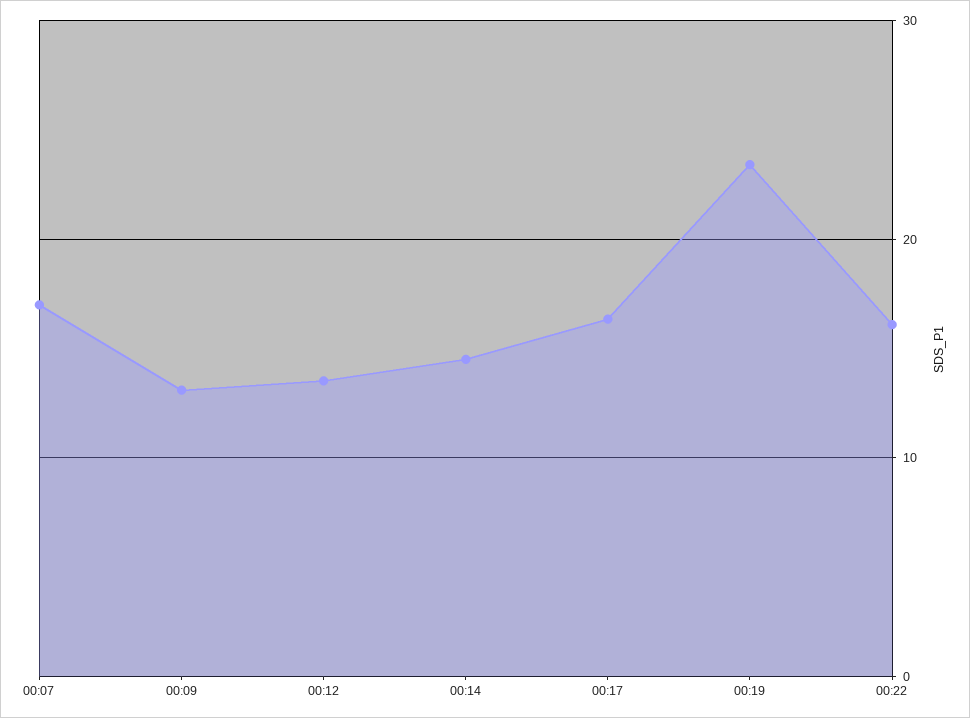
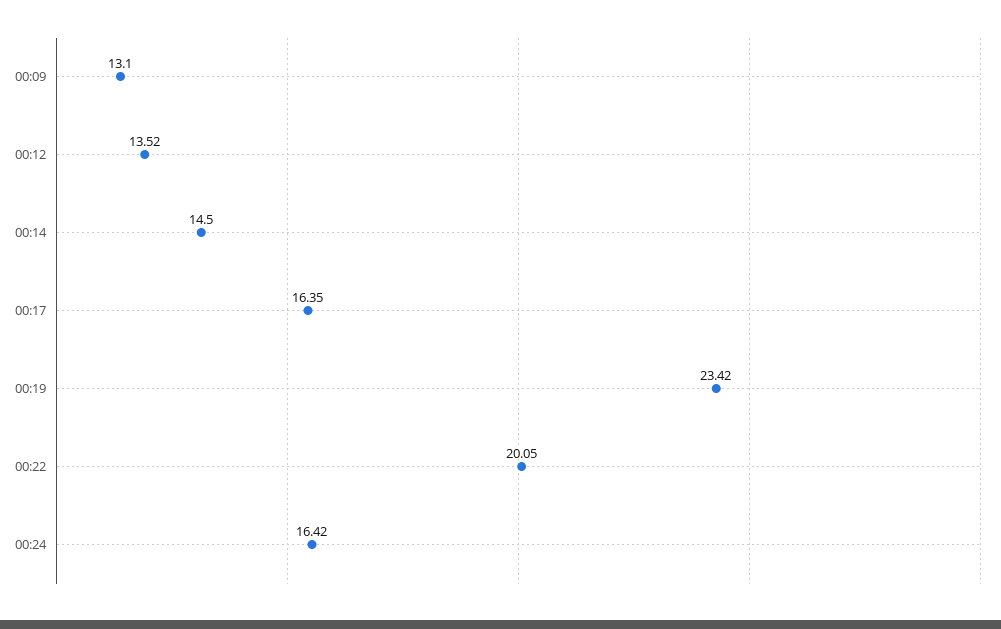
00:07: 17 -> none
00:22: 16 -> 20.05
00:24: none -> 16.42

